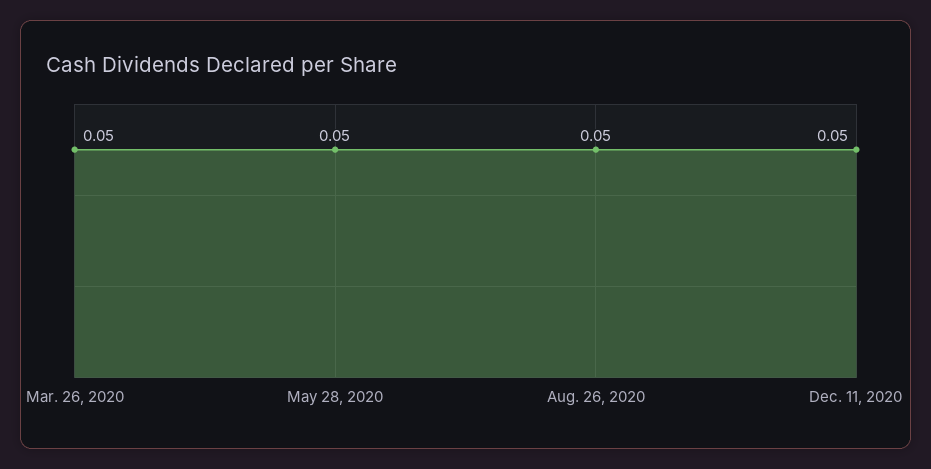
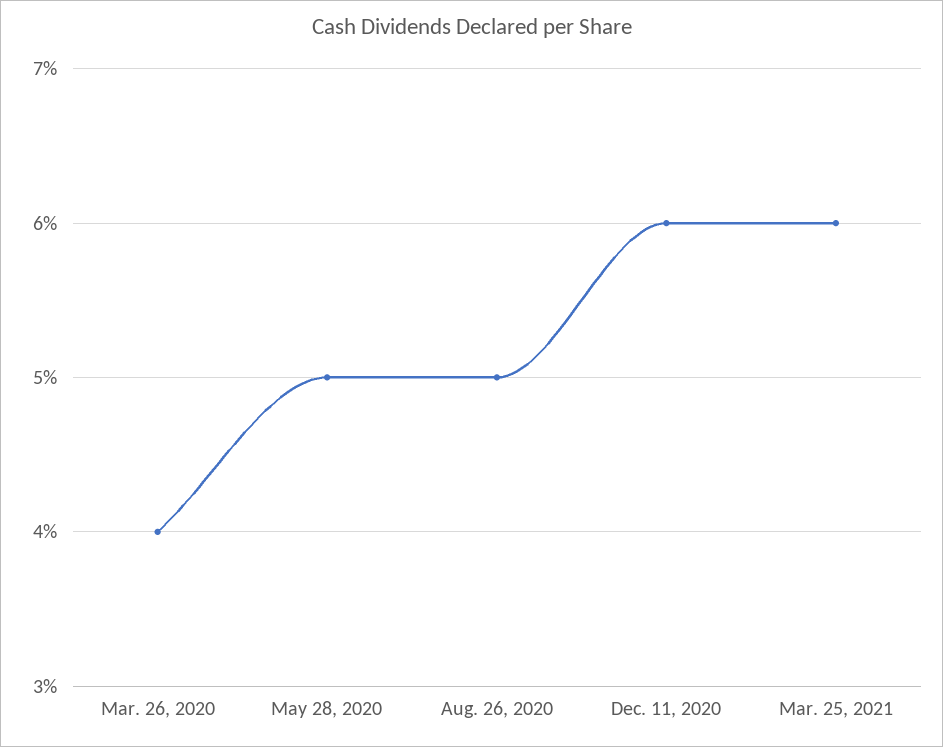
Mar. 26, 2020: 0.05 -> 0.04
Dec. 11, 2020: 0.05 -> 0.06
Mar. 25, 2021: none -> 0.06

